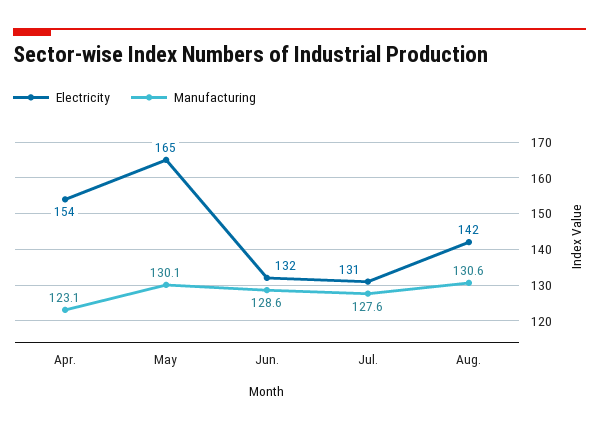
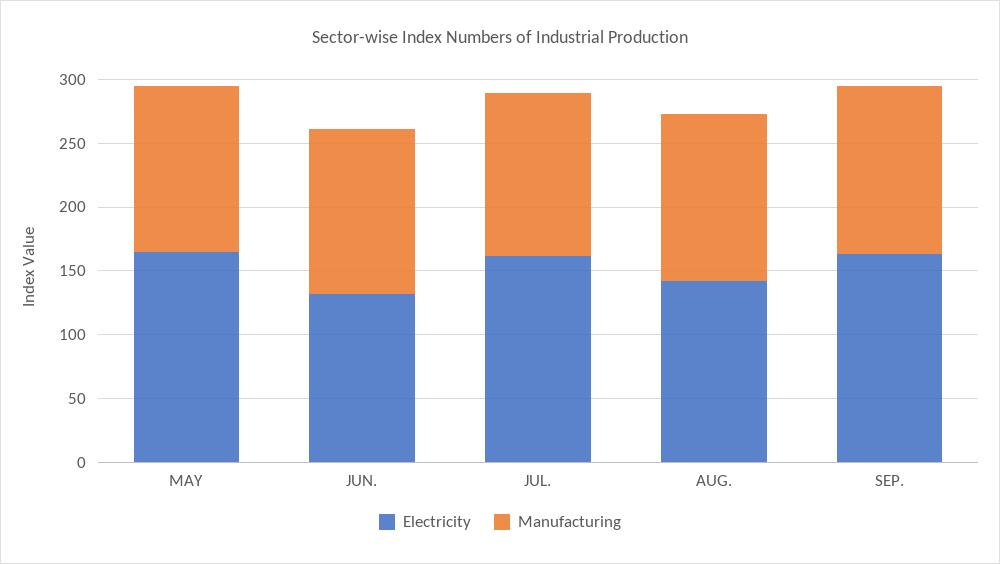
Electricity, Apr.: 154 -> none
Manufacturing, Apr.: 123.1 -> none
Electricity, Jul.: 131 -> 160
Electricity, SEP.: none -> 160
Manufacturing, SEP.: none -> 130

